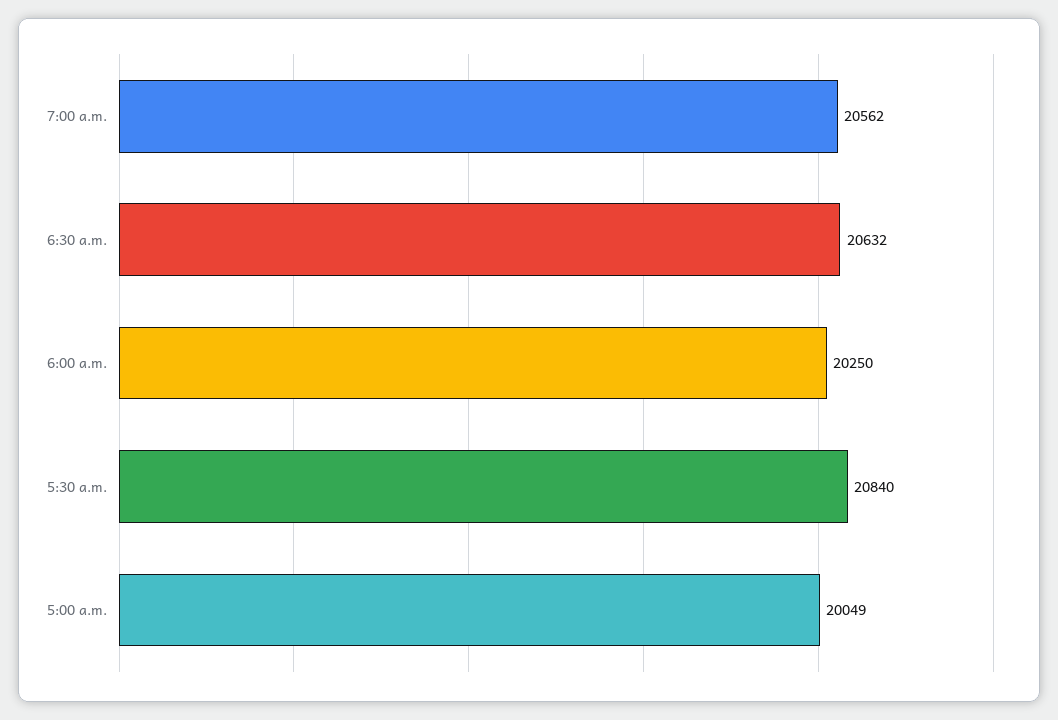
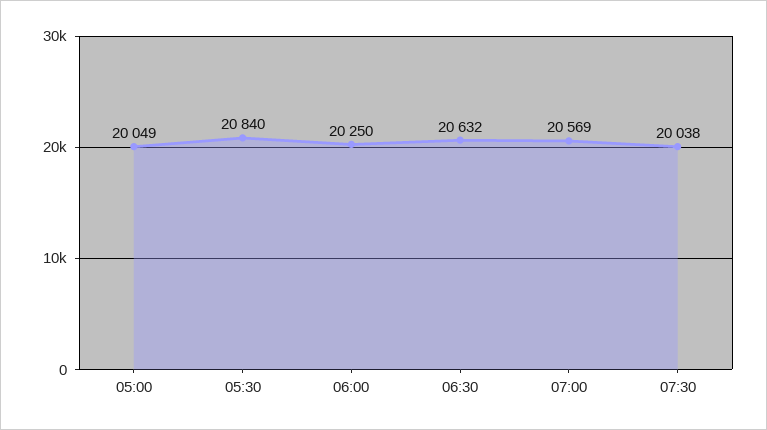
7:00 a.m.: 20562 -> 20569
07:30: none -> 20038

